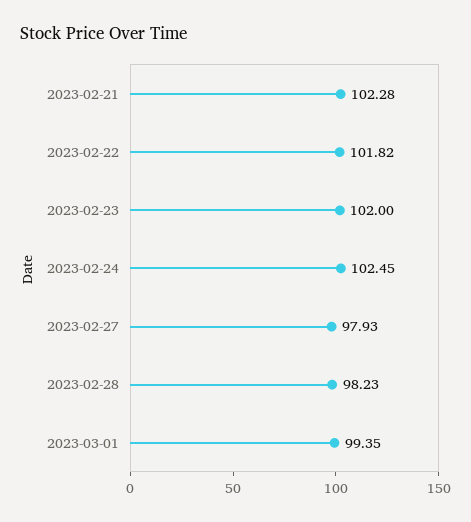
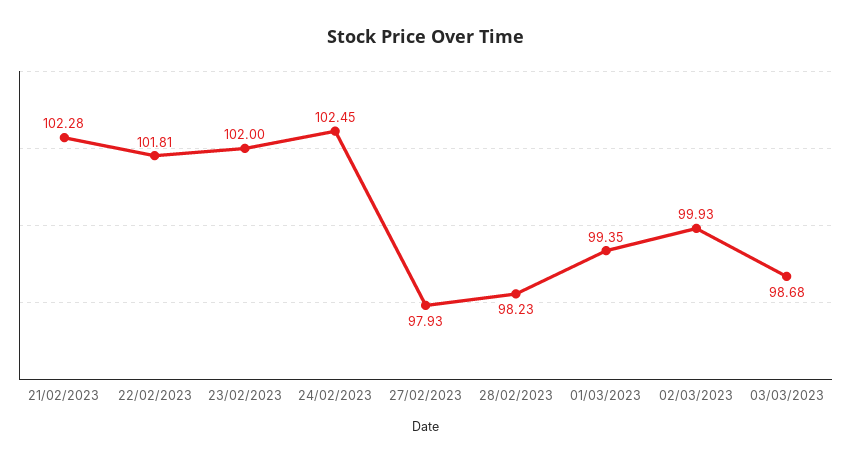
2023-02-22: 101.82 -> 101.81
02/03/2023: none -> 99.93
03/03/2023: none -> 98.68

